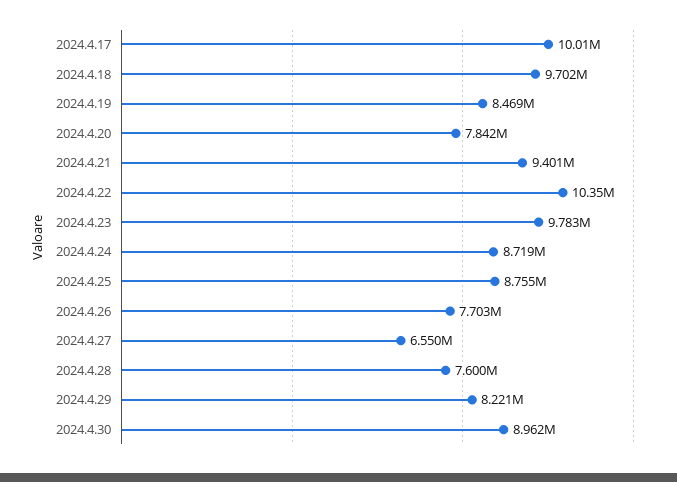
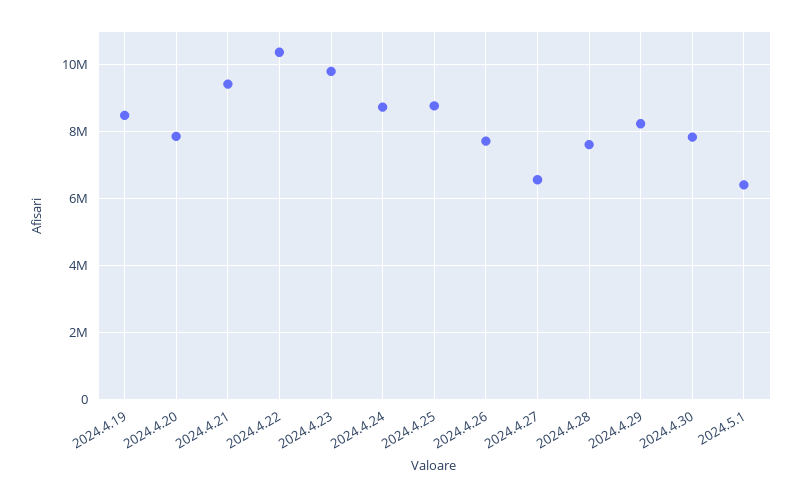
2024.4.17: 10010000 -> none
2024.4.18: 9702000 -> none
2024.4.30: 8962000 -> 7800000
2024.5.1: none -> 6400000

